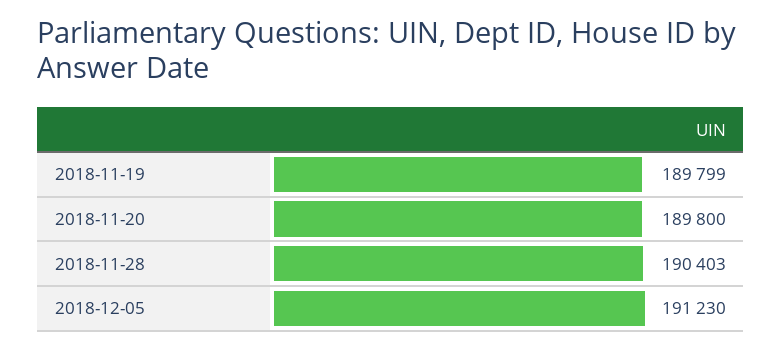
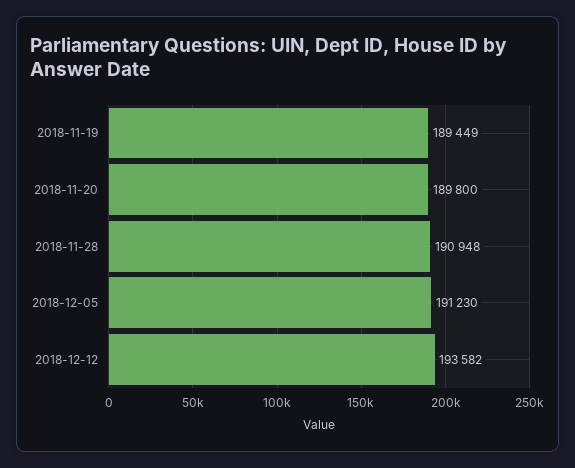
2018-11-19: 189799 -> 189449
2018-11-28: 190403 -> 190948
2018-12-12: none -> 193582

